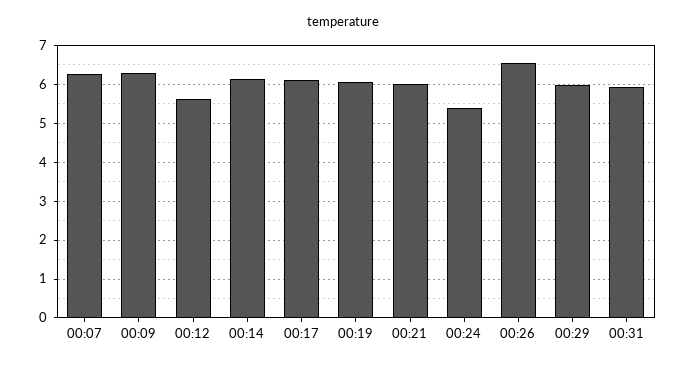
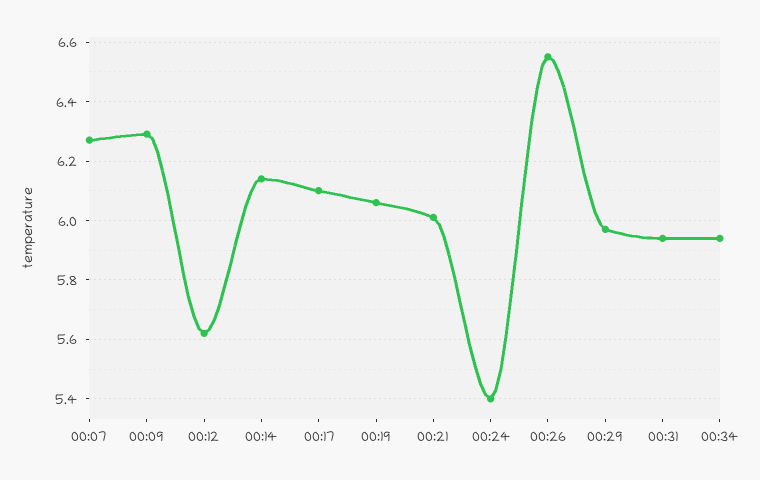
00:34: none -> 5.95

